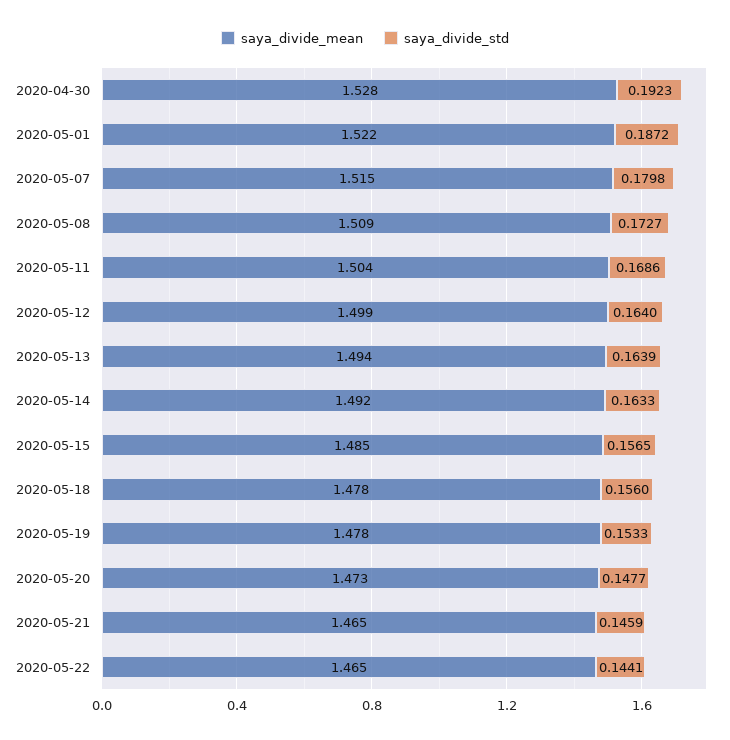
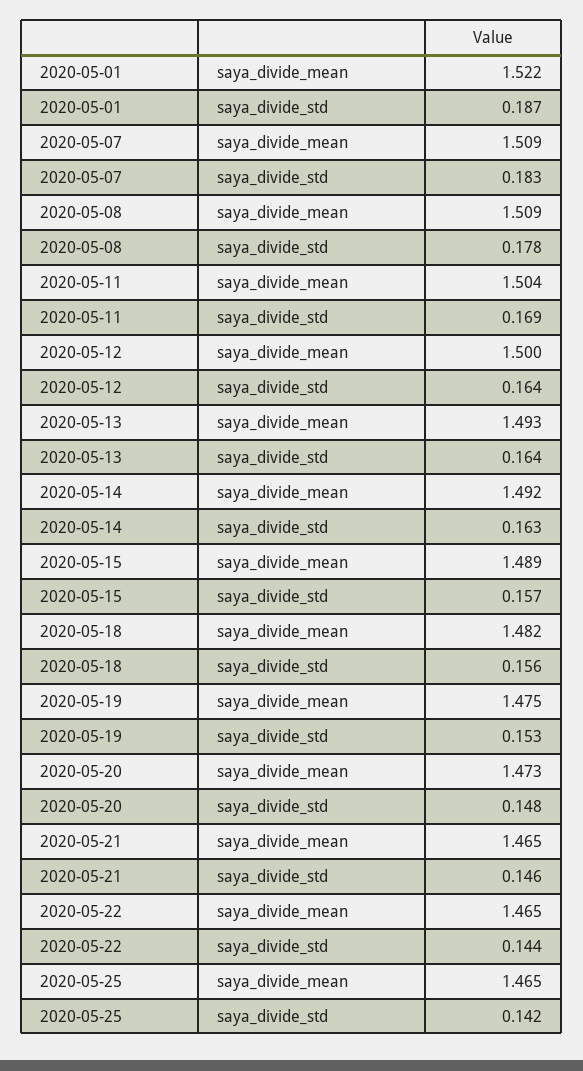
saya_divide_mean, 2020-04-30: 1.528 -> none
saya_divide_std, 2020-04-30: 0.1923 -> none
saya_divide_mean, 2020-05-07: 1.515 -> 1.509
saya_divide_std, 2020-05-07: 0.1798 -> 0.183
saya_divide_std, 2020-05-08: 0.1727 -> 0.178
saya_divide_mean, 2020-05-12: 1.499 -> 1.5
saya_divide_mean, 2020-05-13: 1.494 -> 1.493
saya_divide_mean, 2020-05-15: 1.485 -> 1.489
saya_divide_mean, 2020-05-18: 1.478 -> 1.482
saya_divide_mean, 2020-05-19: 1.478 -> 1.475
saya_divide_mean, 2020-05-25: none -> 1.465
saya_divide_std, 2020-05-25: none -> 0.142

